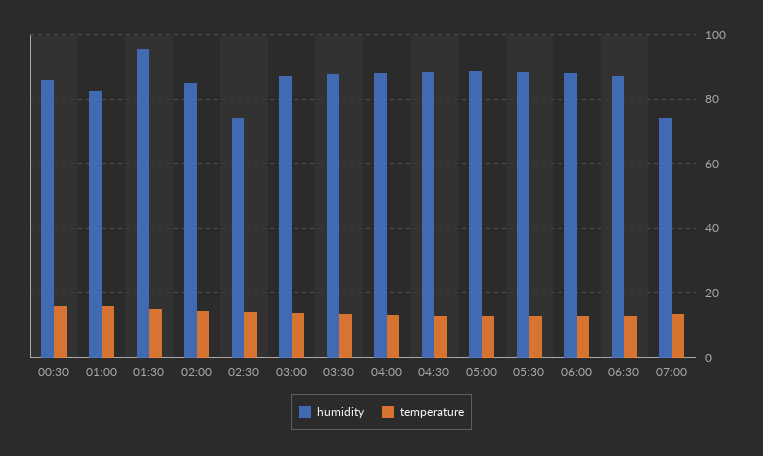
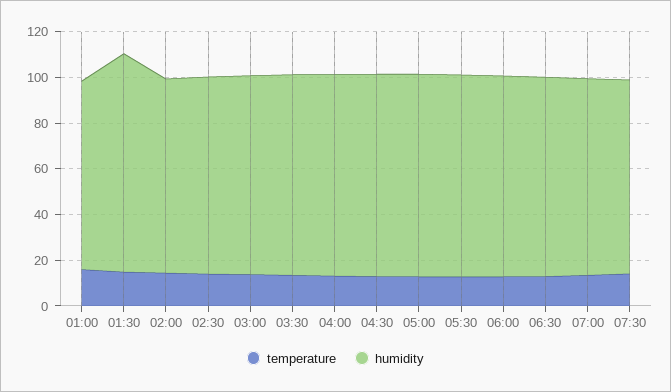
humidity, 00:30: 86 -> none
temperature, 00:30: 16 -> none
humidity, 02:30: 74 -> 85
humidity, 07:00: 74 -> 85
temperature, 07:30: none -> 15
humidity, 07:30: none -> 85

